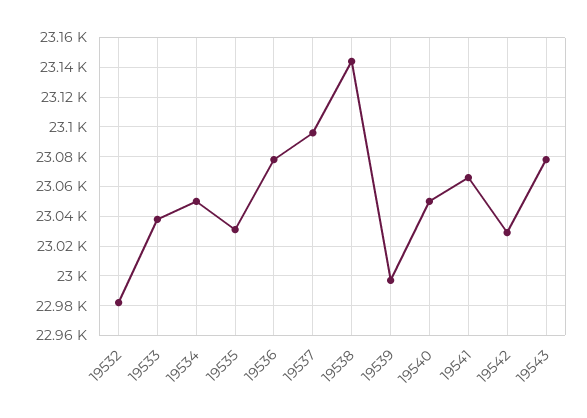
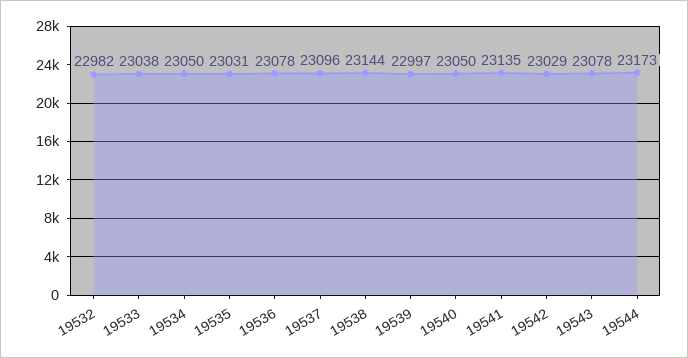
19541: 23065 -> 23135
19544: none -> 23173

